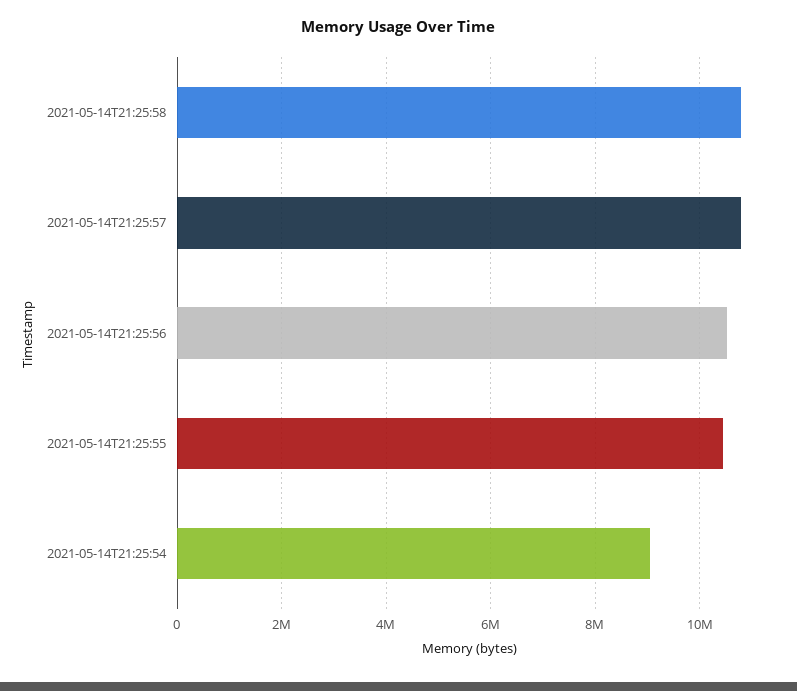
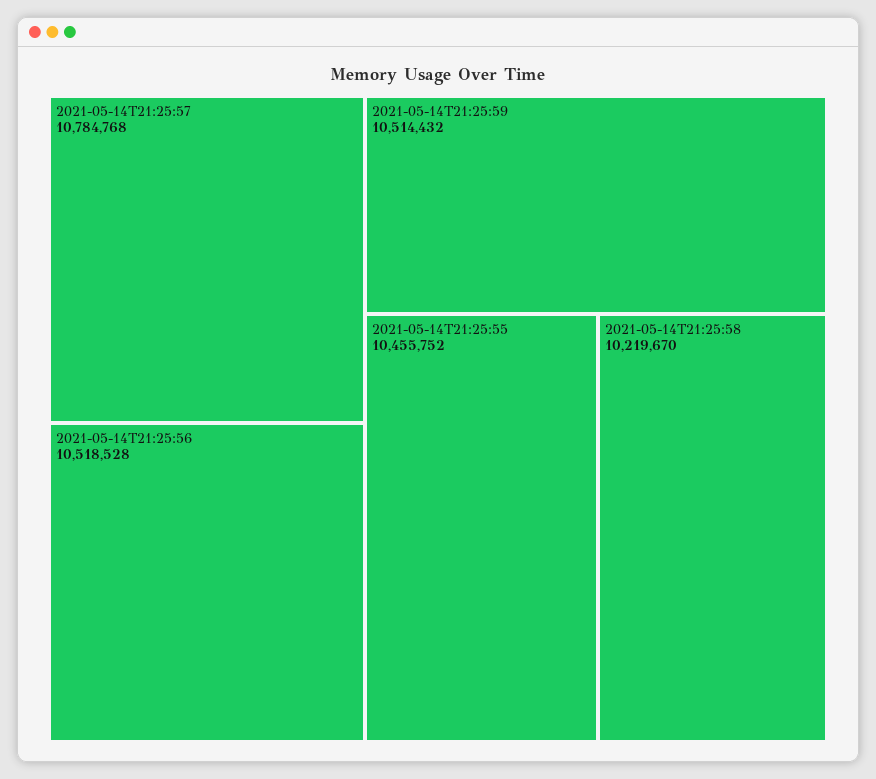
2021-05-14T21:25:58: 10800000 -> 10219670
2021-05-14T21:25:54: 9000000 -> none
2021-05-14T21:25:59: none -> 10514432

